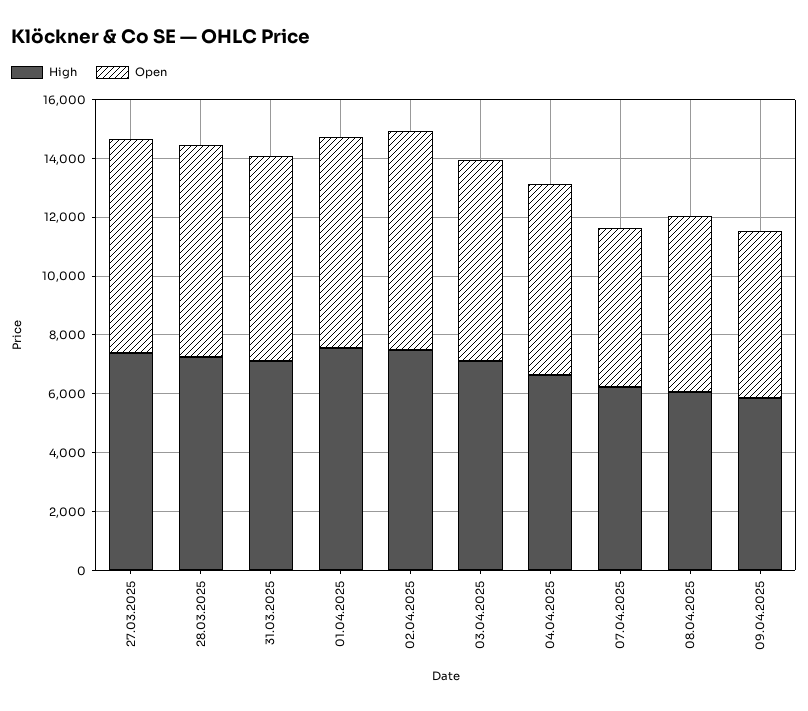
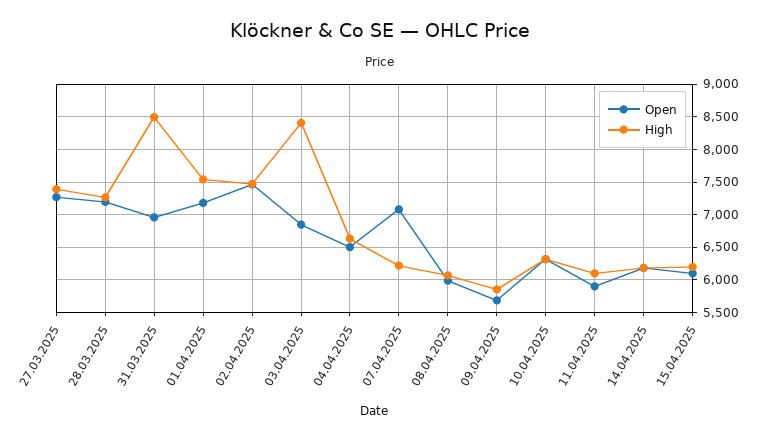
High, 31.03.2025: 7000 -> 8500
High, 03.04.2025: 7000 -> 8400
Open, 07.04.2025: 5500 -> 7100
Open, 10.04.2025: none -> 6300
High, 10.04.2025: none -> 6300
Open, 11.04.2025: none -> 5900
High, 11.04.2025: none -> 6100
Open, 14.04.2025: none -> 6200
High, 14.04.2025: none -> 6200
Open, 15.04.2025: none -> 6100
High, 15.04.2025: none -> 6200

